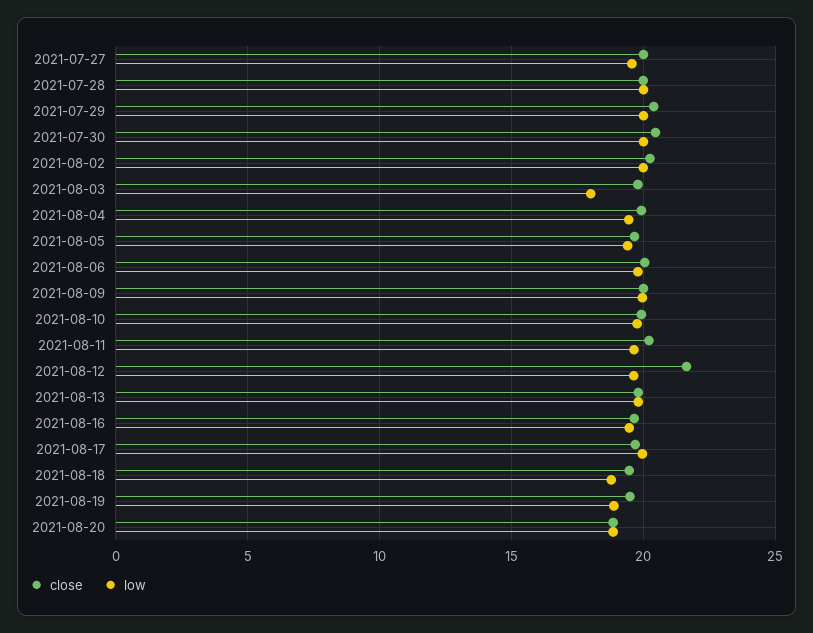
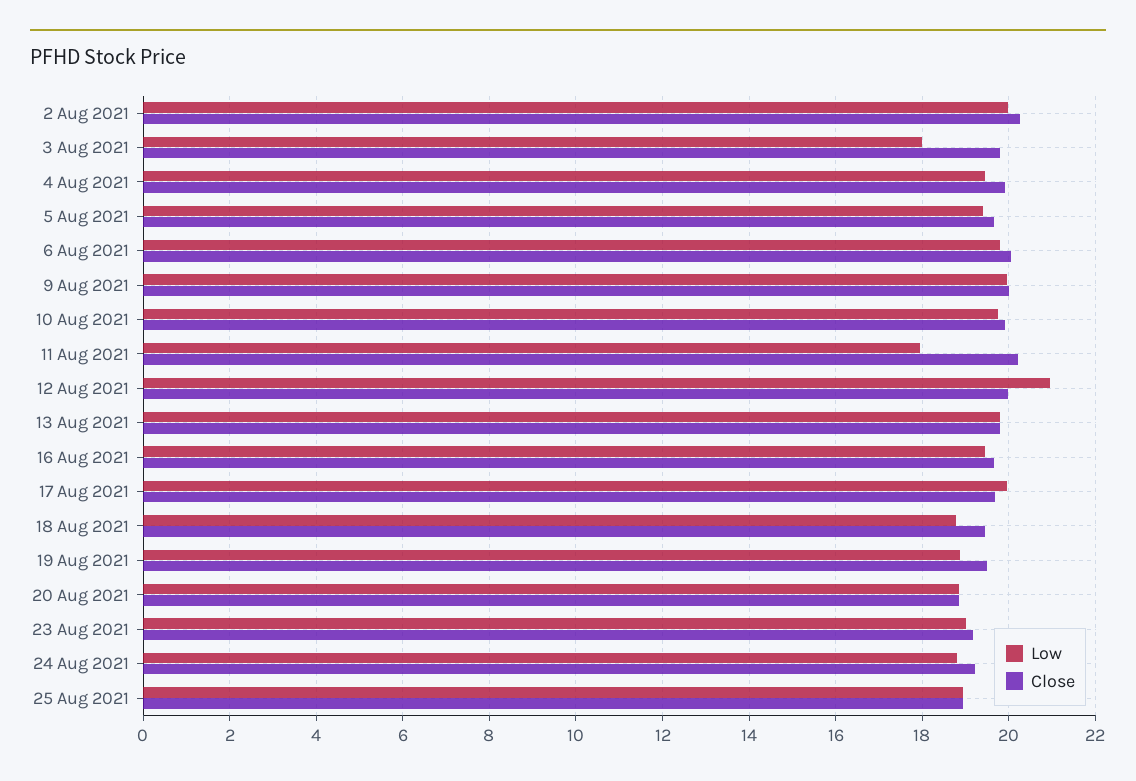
close, 2021-07-27: 20 -> none
low, 2021-07-27: 19.5 -> none
close, 2021-07-28: 20 -> none
low, 2021-07-28: 20 -> none
close, 2021-07-29: 20.5 -> none
low, 2021-07-29: 20 -> none
close, 2021-07-30: 20.5 -> none
low, 2021-07-30: 20 -> none
low, 2021-08-11: 19.5 -> 18
close, 2021-08-12: 21.5 -> 20
low, 2021-08-12: 19.5 -> 21
low, 23 Aug 2021: none -> 19
close, 23 Aug 2021: none -> 19.2
low, 24 Aug 2021: none -> 18.8
close, 24 Aug 2021: none -> 19.2
low, 25 Aug 2021: none -> 19
close, 25 Aug 2021: none -> 19

